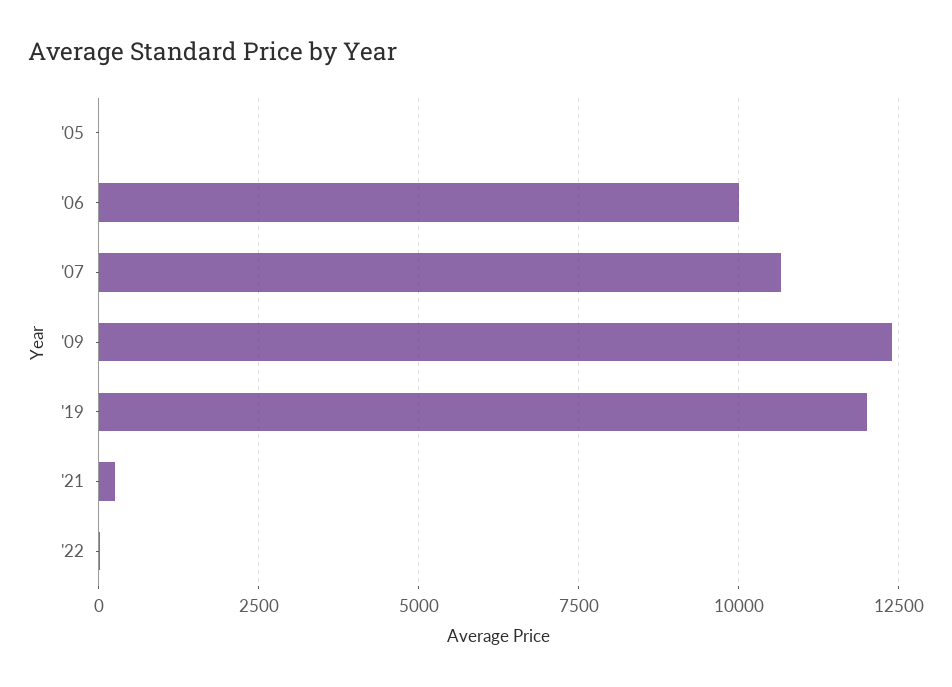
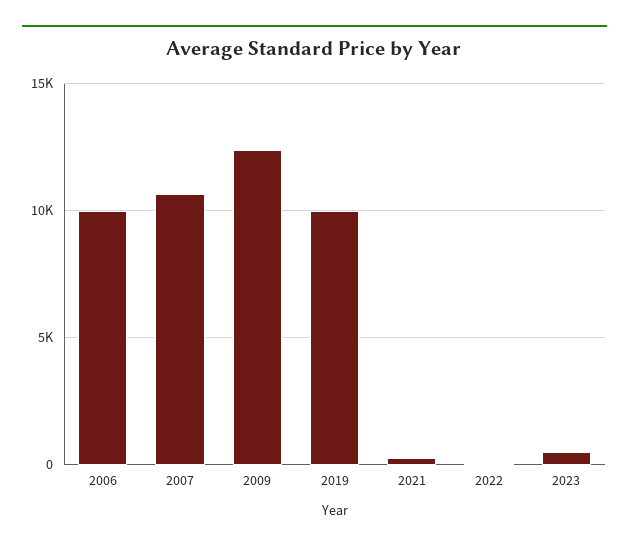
'05: 0 -> none
'19: 12000 -> 10000
2023: none -> 500

